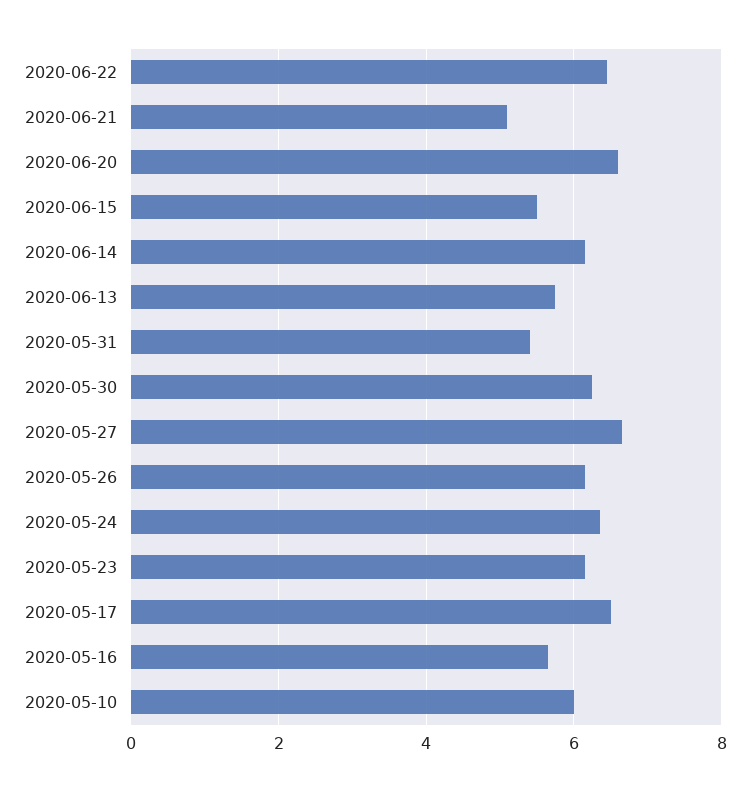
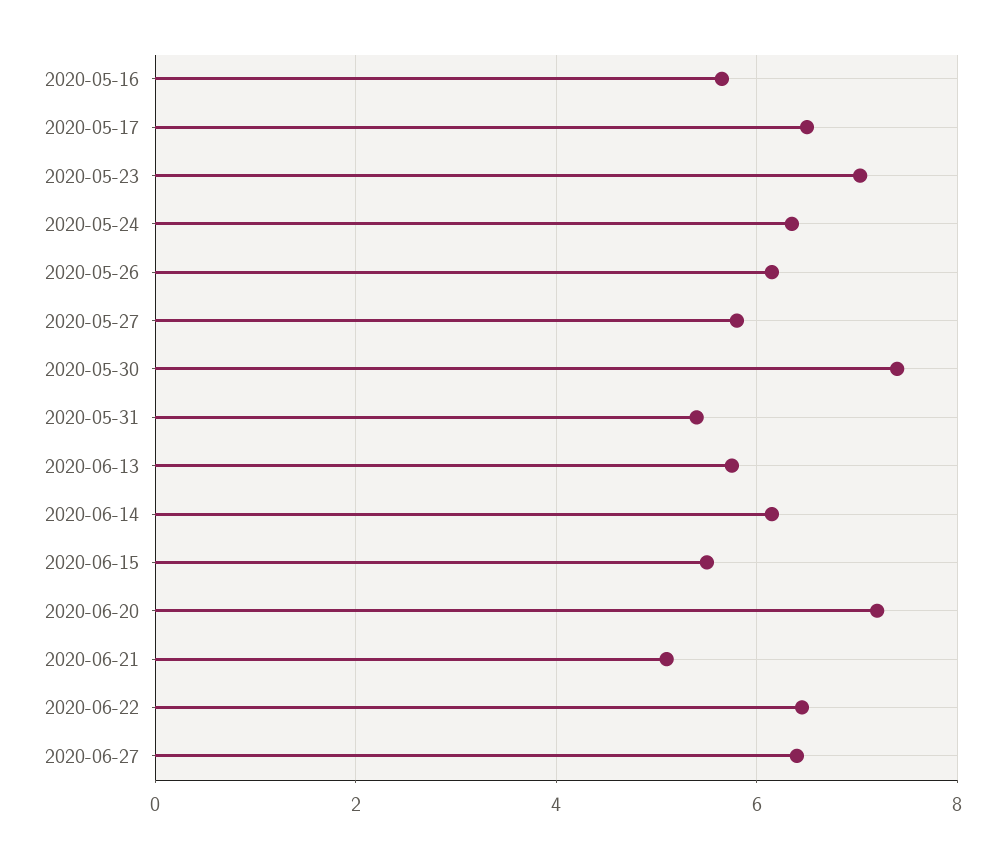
2020-06-20: 6.6 -> 7.2
2020-05-30: 6.2 -> 7.4
2020-05-27: 6.6 -> 5.8
2020-05-23: 6.2 -> 7
2020-05-10: 6 -> none
2020-06-27: none -> 6.4

